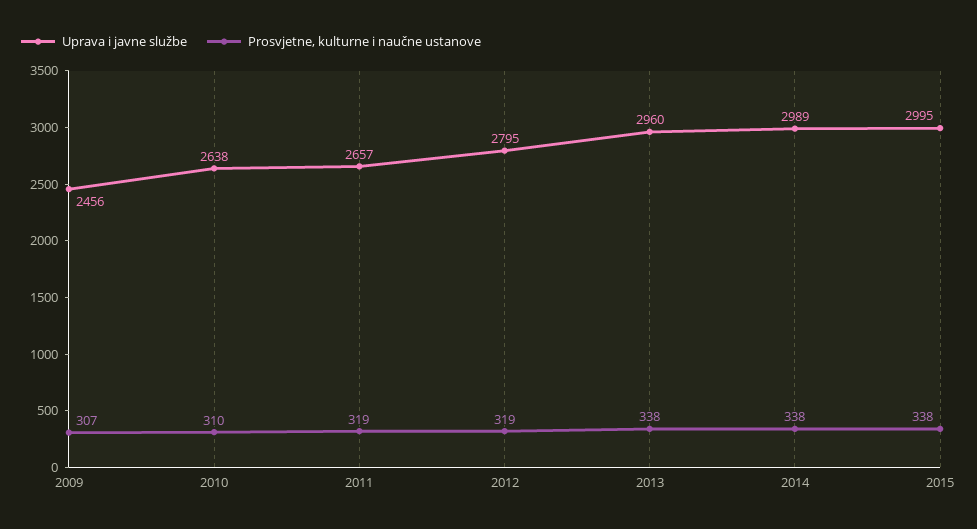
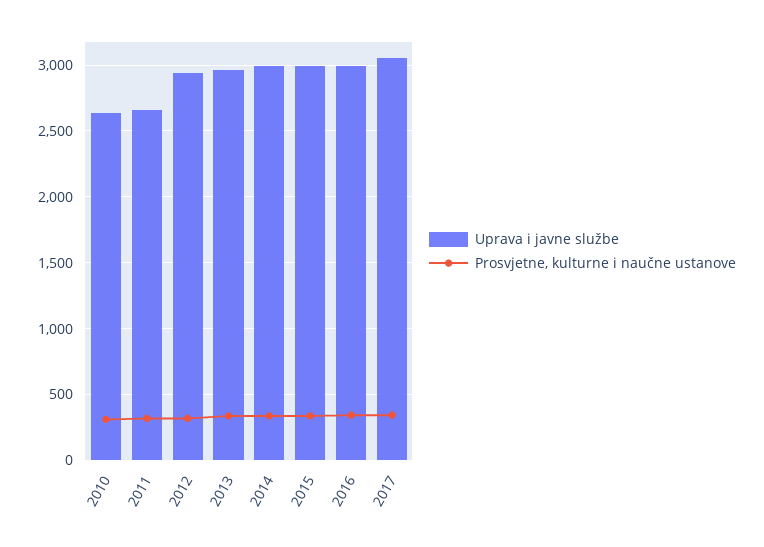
Uprava i javne službe, 2009: 2456 -> none
Prosvjetne, kulturne i naučne ustanove, 2009: 307 -> none
Uprava i javne službe, 2012: 2795 -> 2950
Uprava i javne službe, 2016: none -> 3000
Prosvjetne, kulturne i naučne ustanove, 2016: none -> 350
Uprava i javne službe, 2017: none -> 3050
Prosvjetne, kulturne i naučne ustanove, 2017: none -> 350

